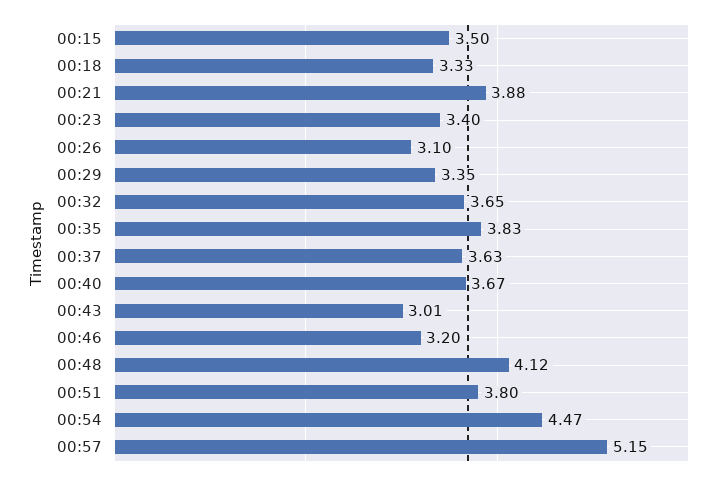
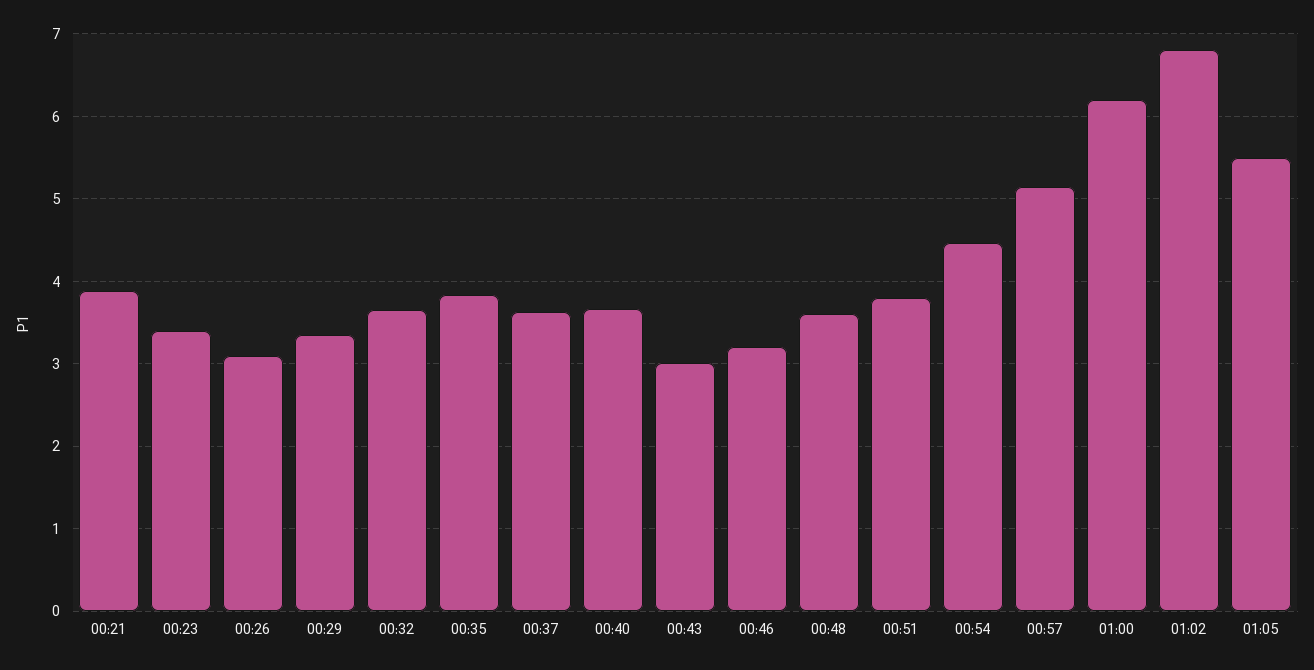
00:15: 3.5 -> none
00:18: 3.33 -> none
00:48: 4.12 -> 3.6
01:00: none -> 6.2
01:02: none -> 6.8
01:05: none -> 5.5

